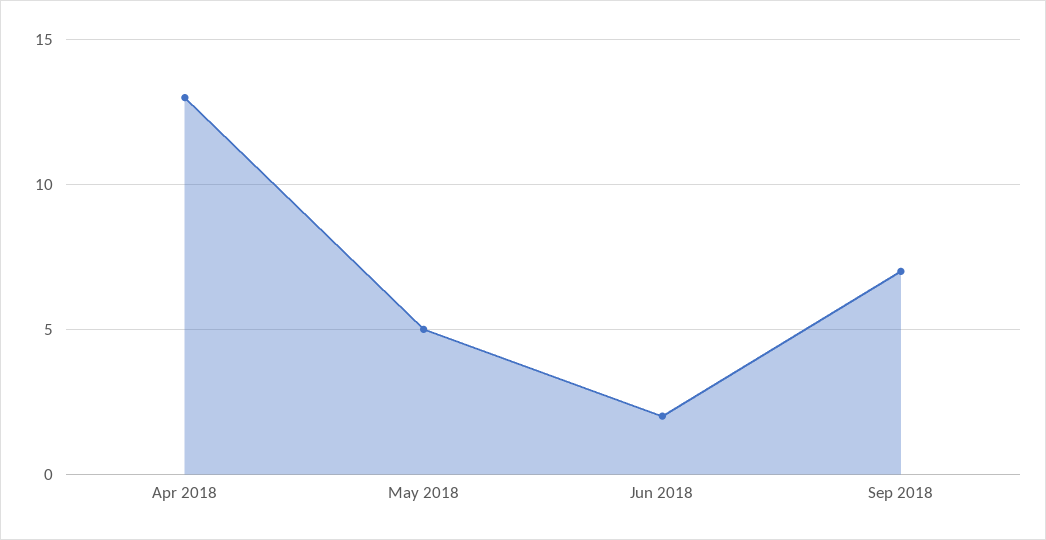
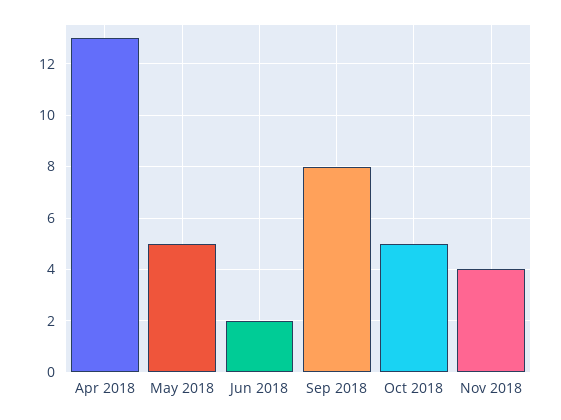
Sep 2018: 7 -> 8
Oct 2018: none -> 5
Nov 2018: none -> 4

